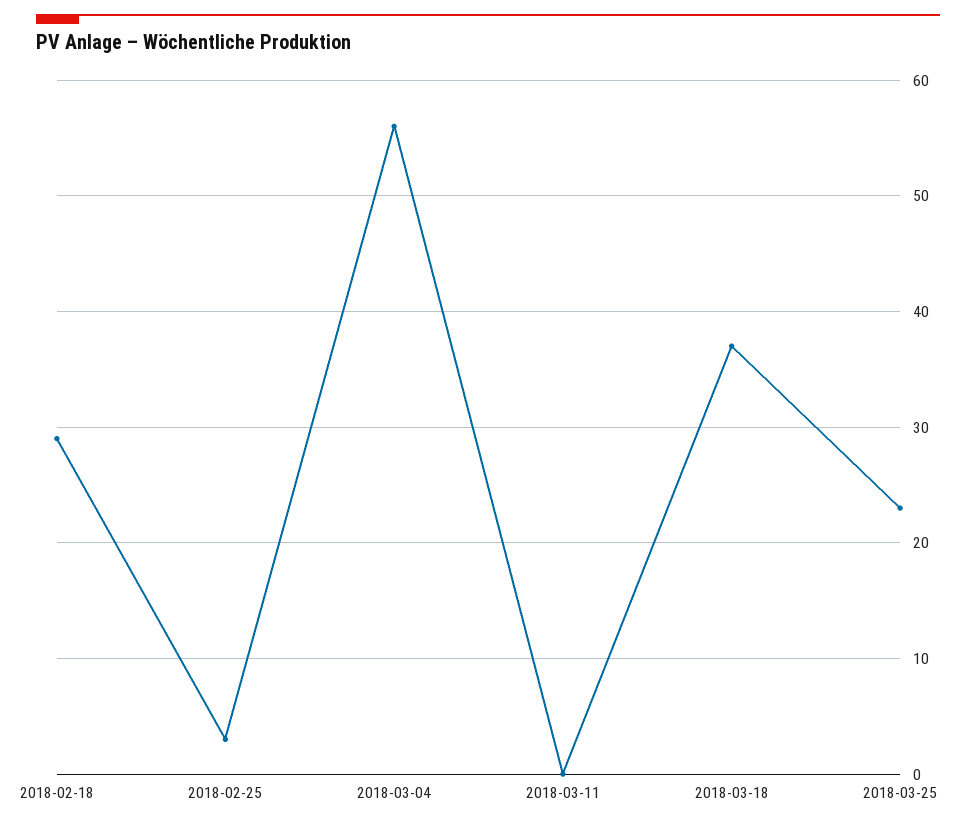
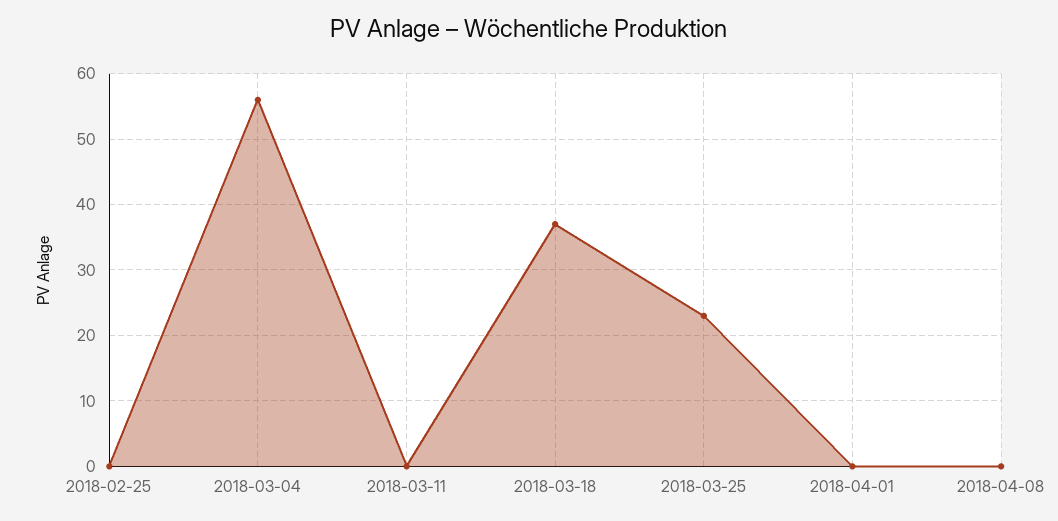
2018-02-18: 29 -> none
2018-02-25: 3 -> 0
2018-04-01: none -> 0
2018-04-08: none -> 0

